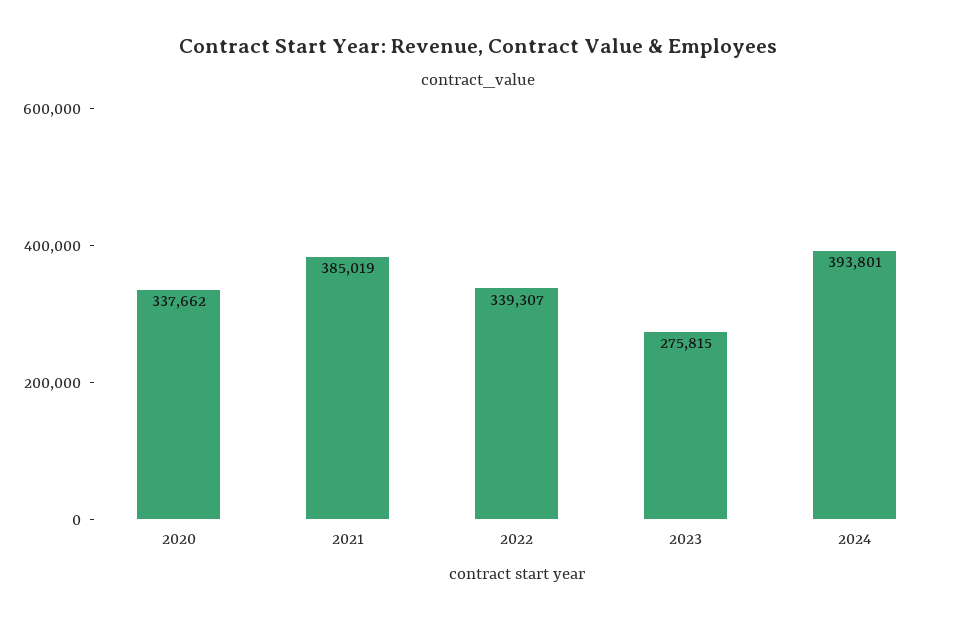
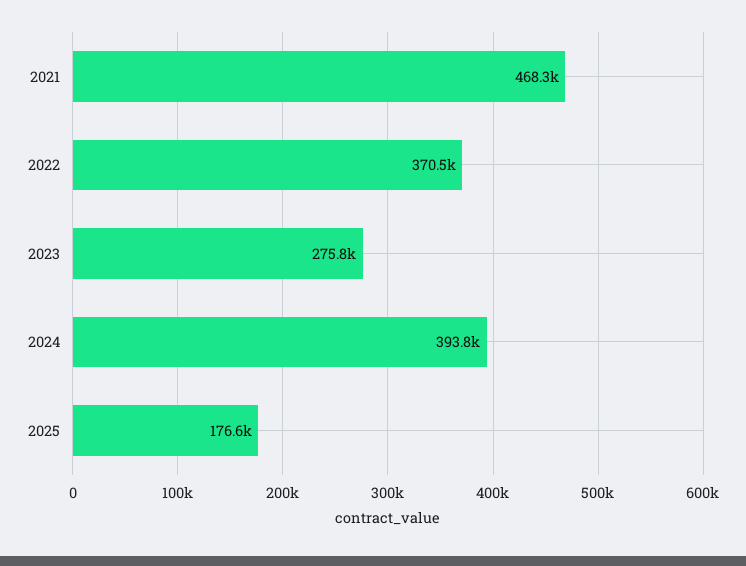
2020: 337662 -> none
2021: 385019 -> 468300
2022: 339307 -> 370500
2025: none -> 176600

